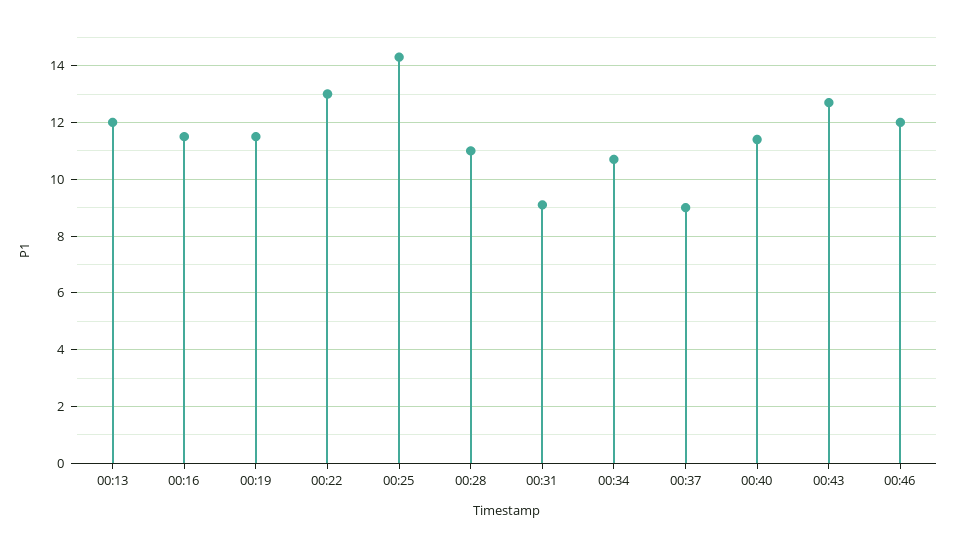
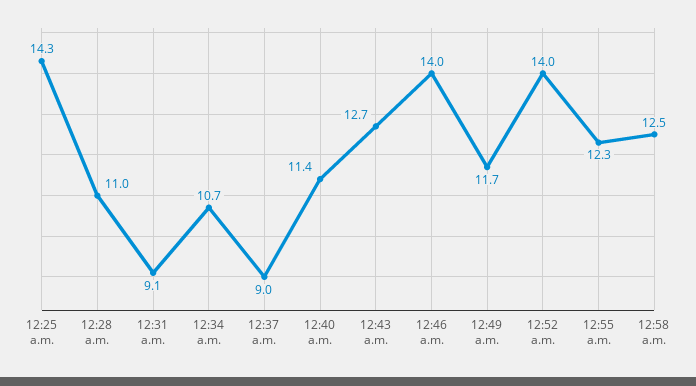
00:13: 12 -> none
00:16: 11.5 -> none
00:19: 11.5 -> none
00:22: 13 -> none
00:46: 12 -> 14
12:49 a.m.: none -> 11.7
12:52 a.m.: none -> 14
12:55 a.m.: none -> 12.3
12:58 a.m.: none -> 12.5

